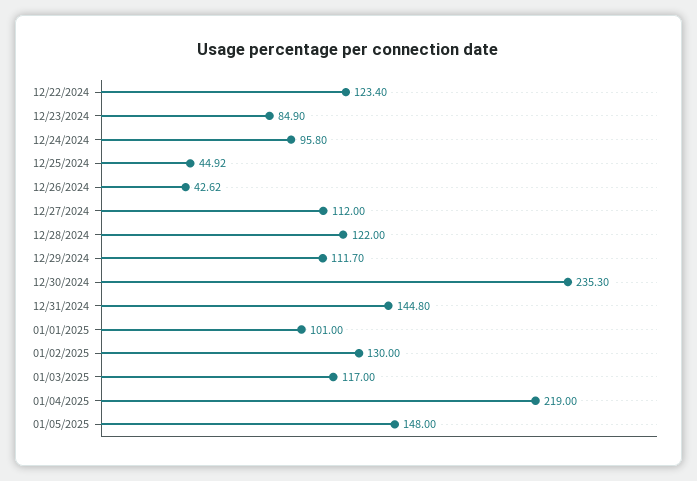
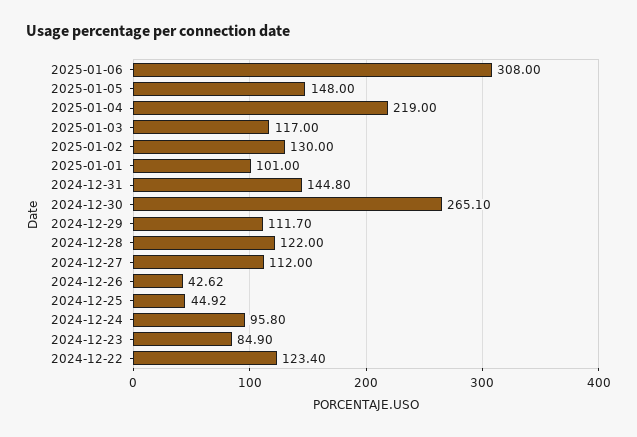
12/30/2024: 235.3 -> 265.1
2025-01-06: none -> 308

